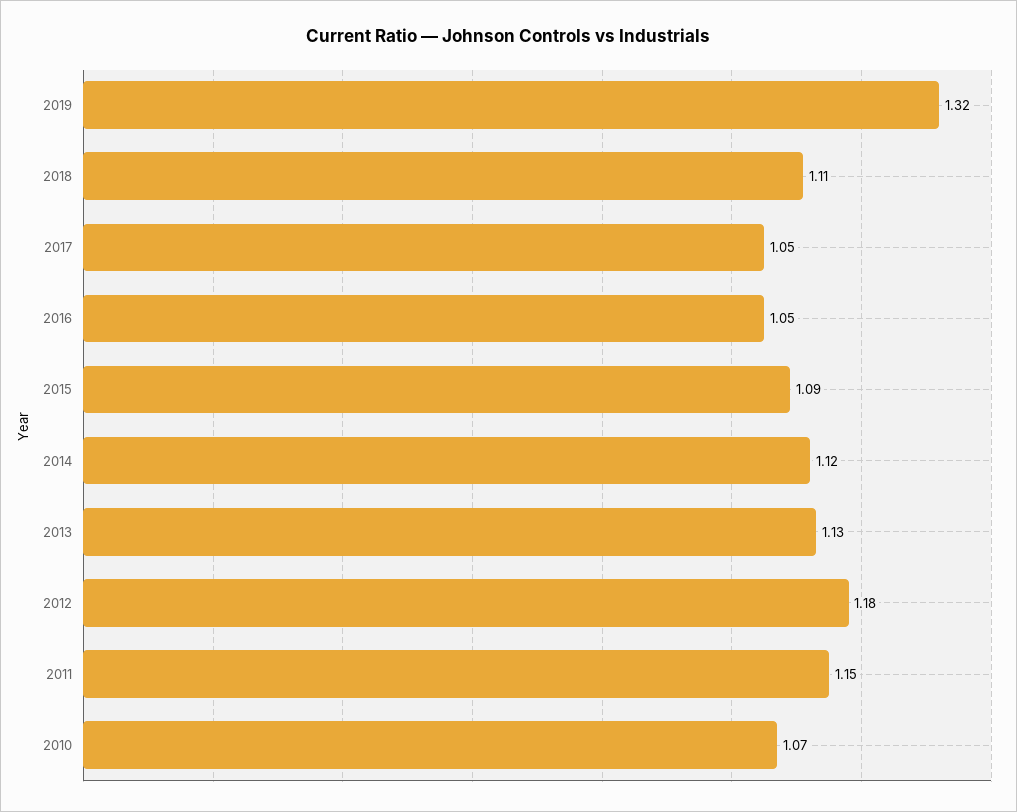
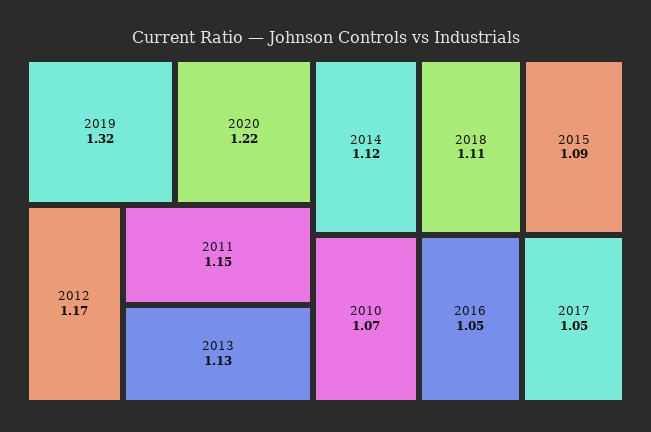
2012: 1.18 -> 1.17
2020: none -> 1.22

